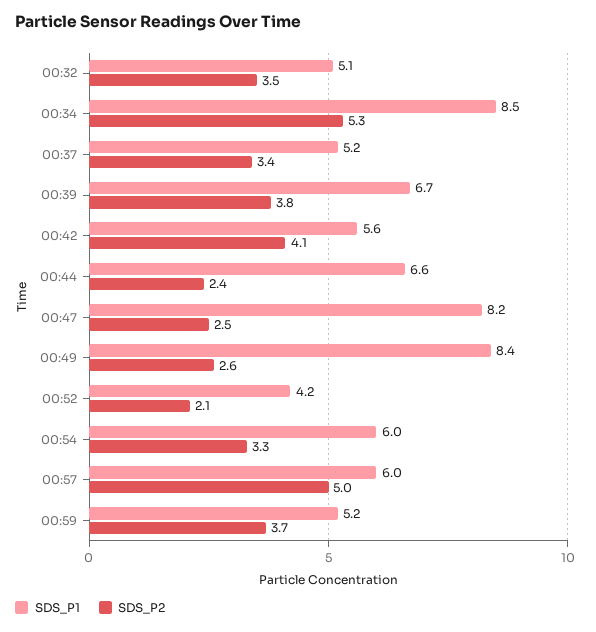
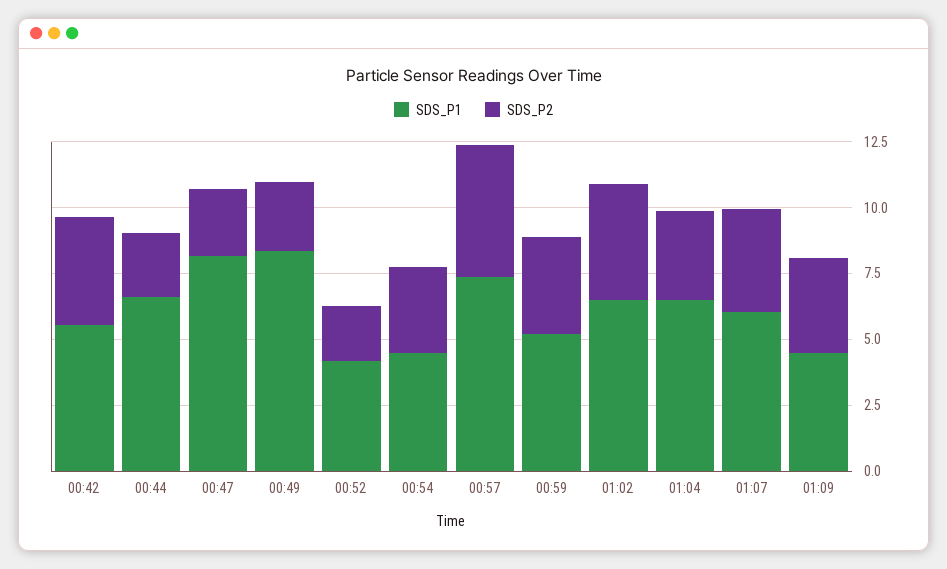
SDS_P1, 00:32: 5.1 -> none
SDS_P2, 00:32: 3.5 -> none
SDS_P1, 00:34: 8.5 -> none
SDS_P2, 00:34: 5.3 -> none
SDS_P1, 00:37: 5.2 -> none
SDS_P2, 00:37: 3.4 -> none
SDS_P1, 00:39: 6.7 -> none
SDS_P2, 00:39: 3.8 -> none
SDS_P1, 00:54: 6 -> 4.5
SDS_P1, 00:57: 6 -> 7.5
SDS_P1, 01:02: none -> 6.5
SDS_P2, 01:02: none -> 4.5
SDS_P1, 01:04: none -> 6.5
SDS_P2, 01:04: none -> 3.5
SDS_P1, 01:07: none -> 6
SDS_P2, 01:07: none -> 4
SDS_P1, 01:09: none -> 4.5
SDS_P2, 01:09: none -> 3.5

